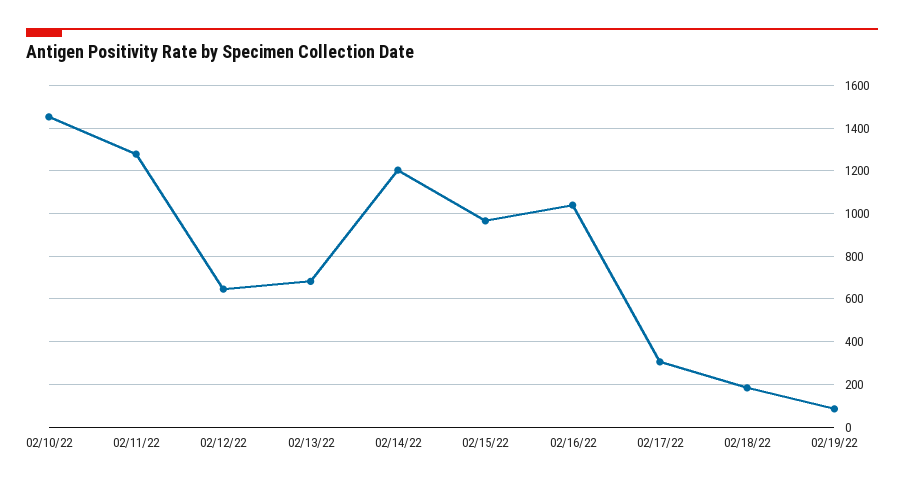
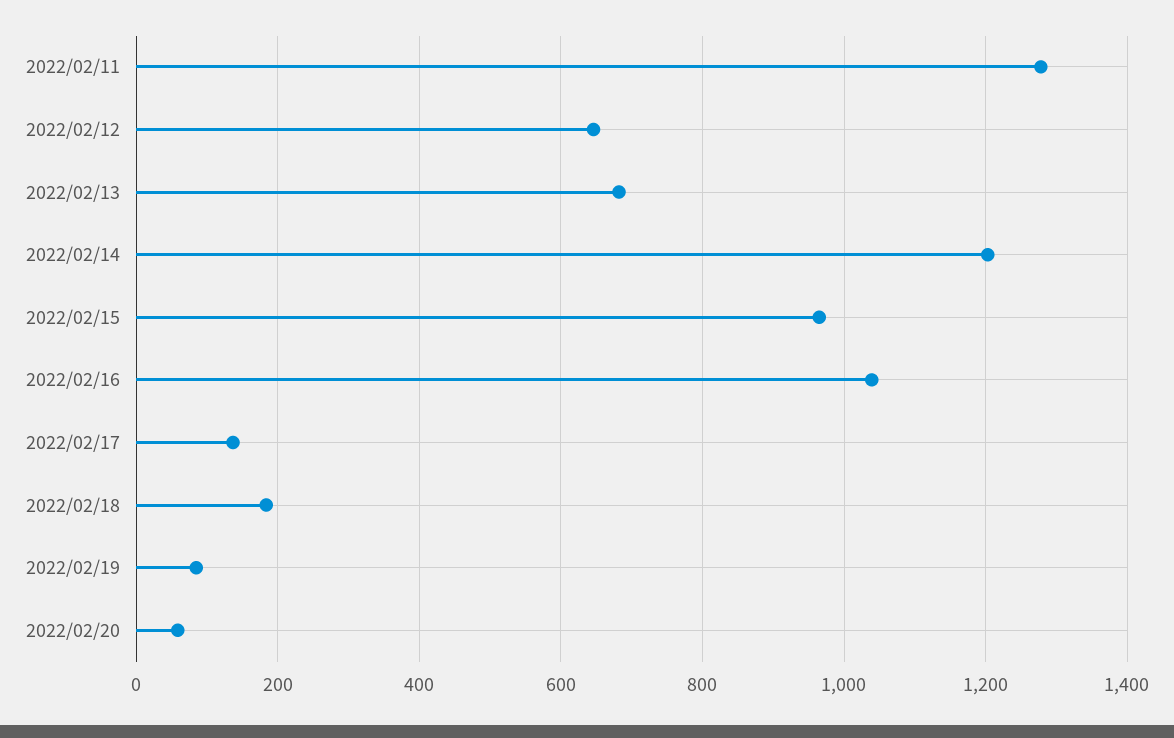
02/10/22: 1450 -> none
02/17/22: 300 -> 140
2022/02/20: none -> 60

